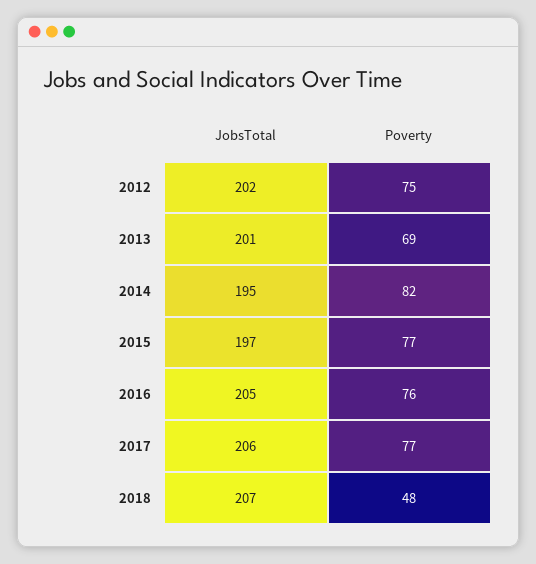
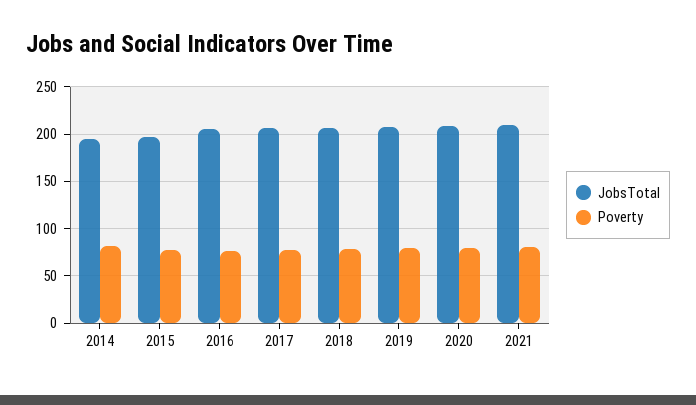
JobsTotal, 2012: 202 -> none
Poverty, 2012: 75 -> none
JobsTotal, 2013: 201 -> none
Poverty, 2013: 69 -> none
Poverty, 2018: 48 -> 80
JobsTotal, 2019: none -> 210
Poverty, 2019: none -> 80
JobsTotal, 2020: none -> 210
Poverty, 2020: none -> 80
JobsTotal, 2021: none -> 210
Poverty, 2021: none -> 80

